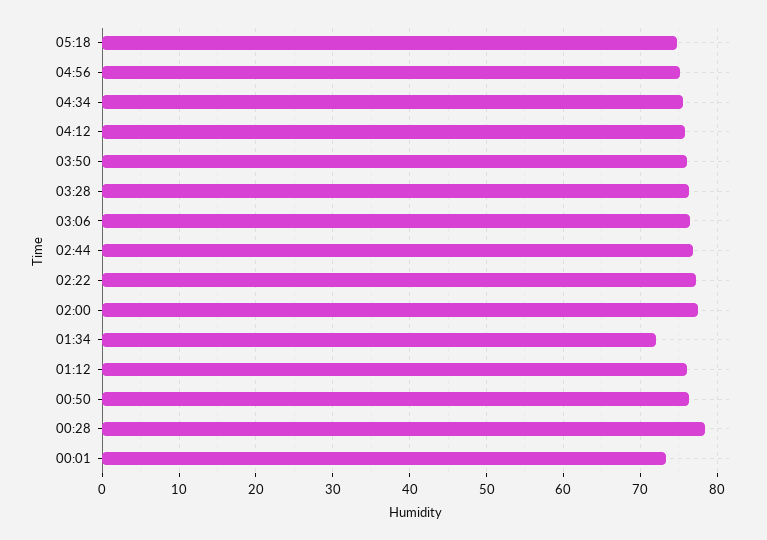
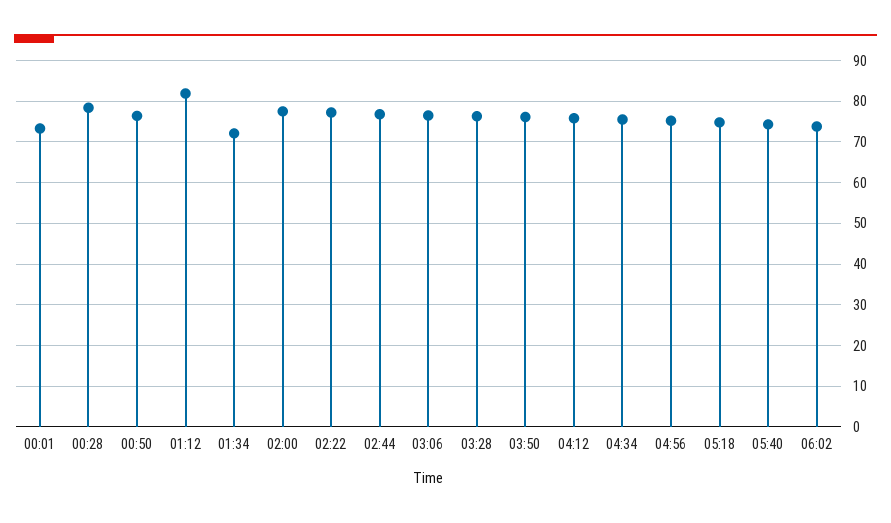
01:12: 76 -> 82
05:40: none -> 74
06:02: none -> 74

